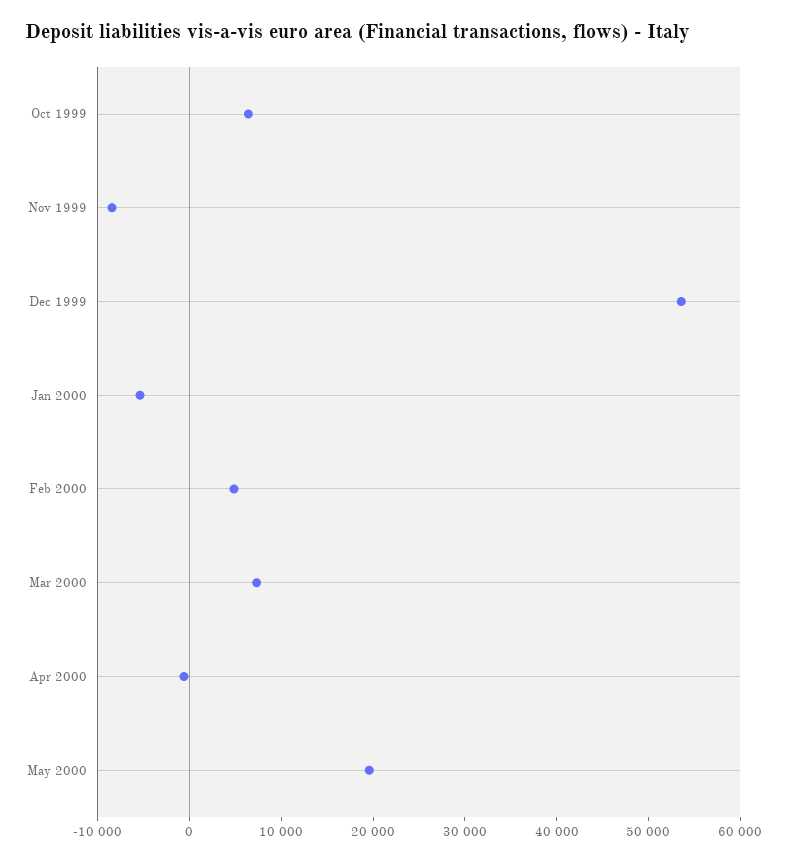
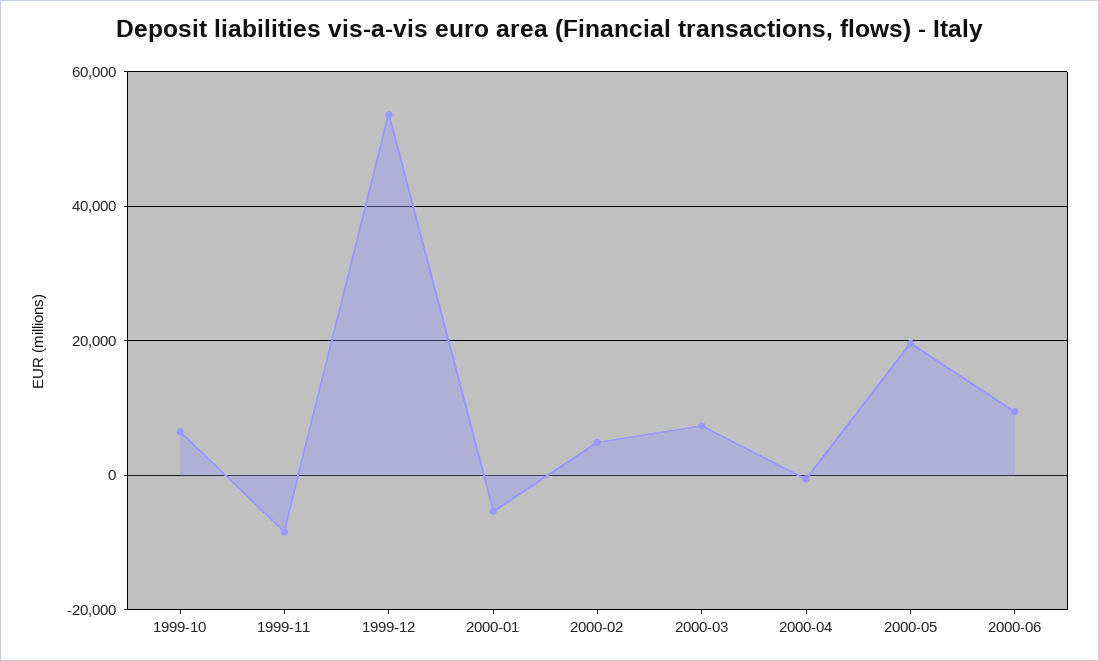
2000-06: none -> 10000

